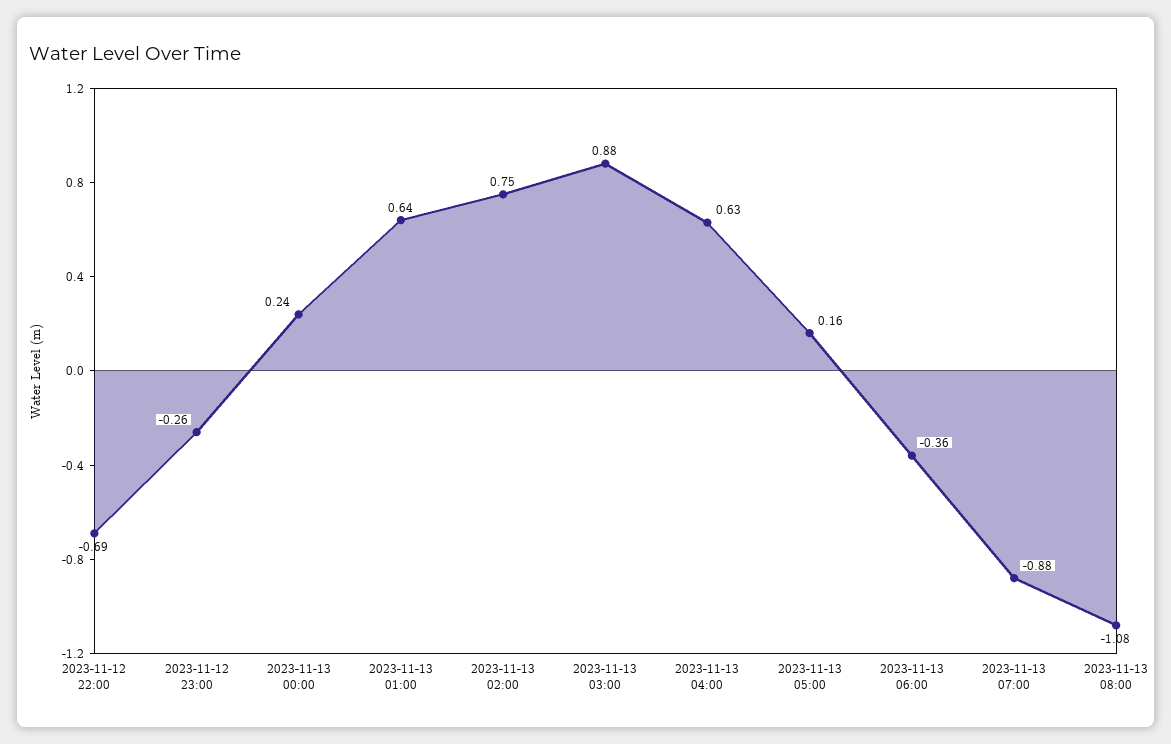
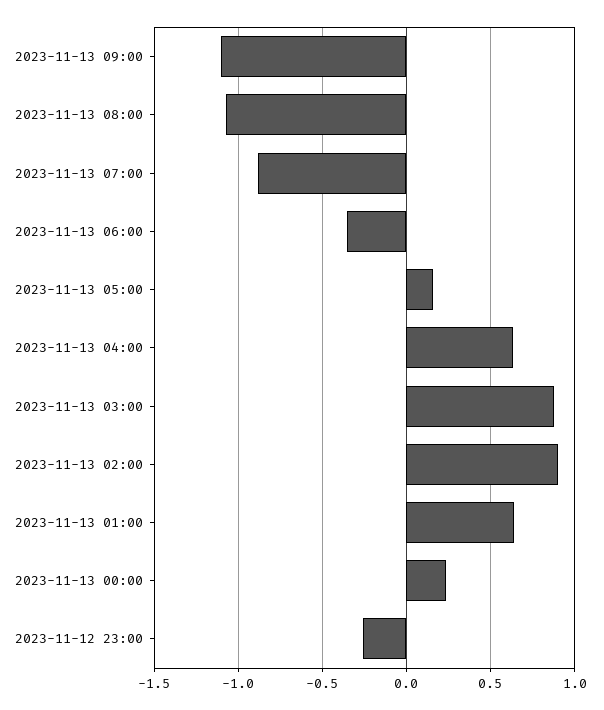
2023-11-12 22:00: -0.69 -> none
2023-11-13 02:00: 0.75 -> 0.9
2023-11-13 09:00: none -> -1.1

